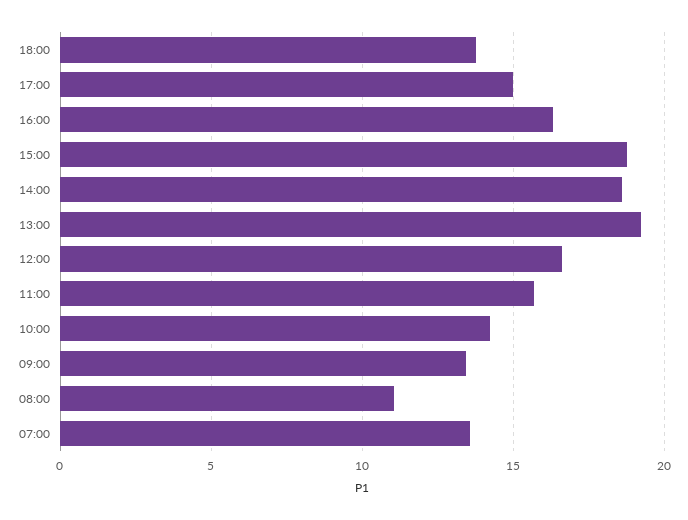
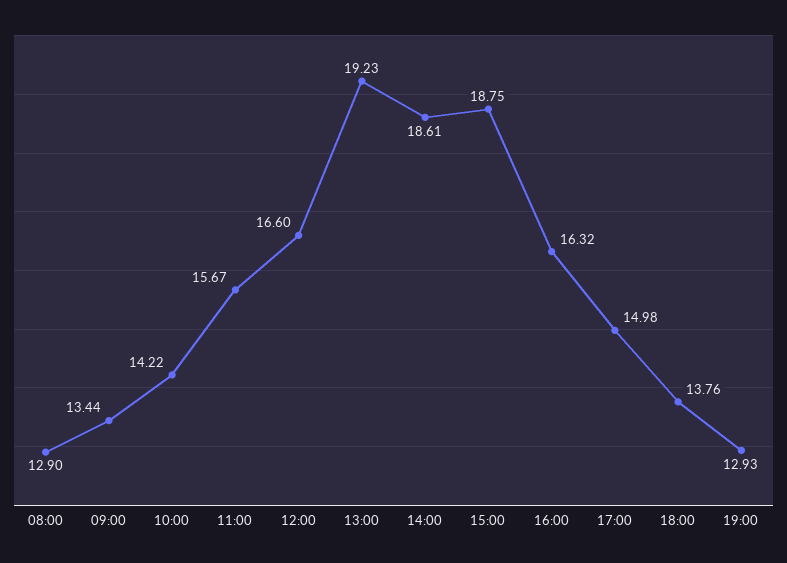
08:00: 11 -> 12.9
07:00: 13.5 -> none
19:00: none -> 12.93

